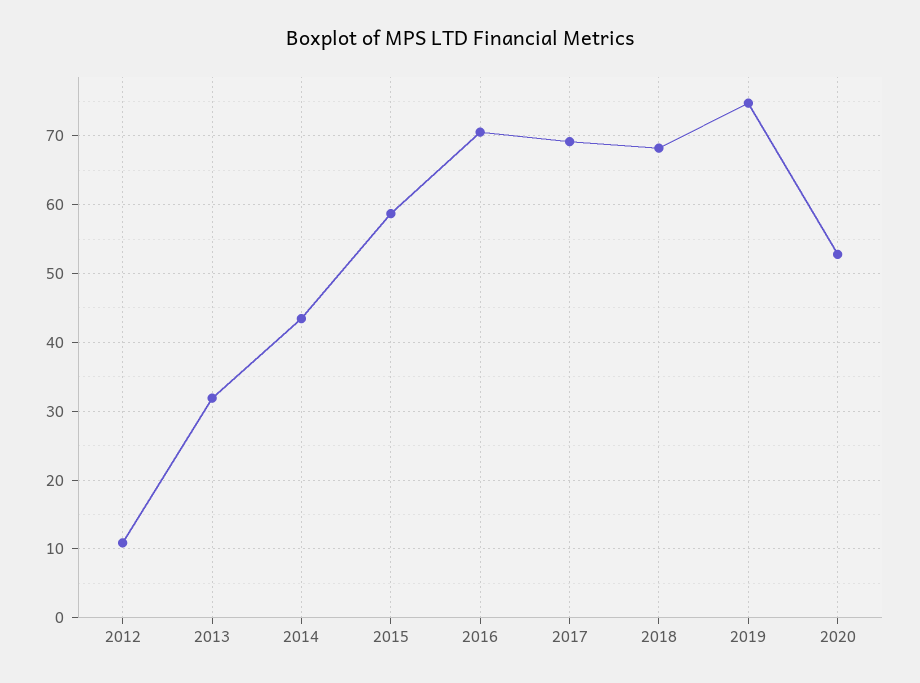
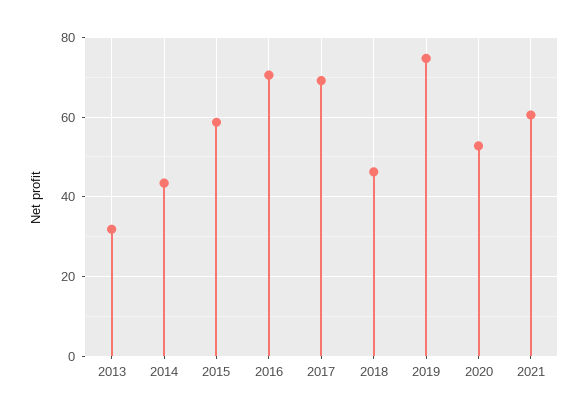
2012: 11 -> none
2018: 68 -> 46
2021: none -> 60

